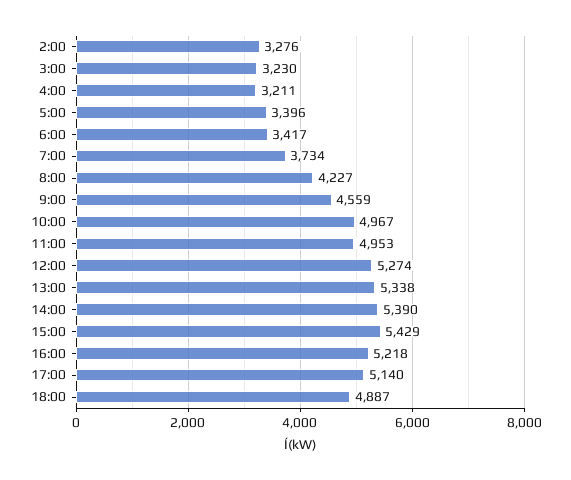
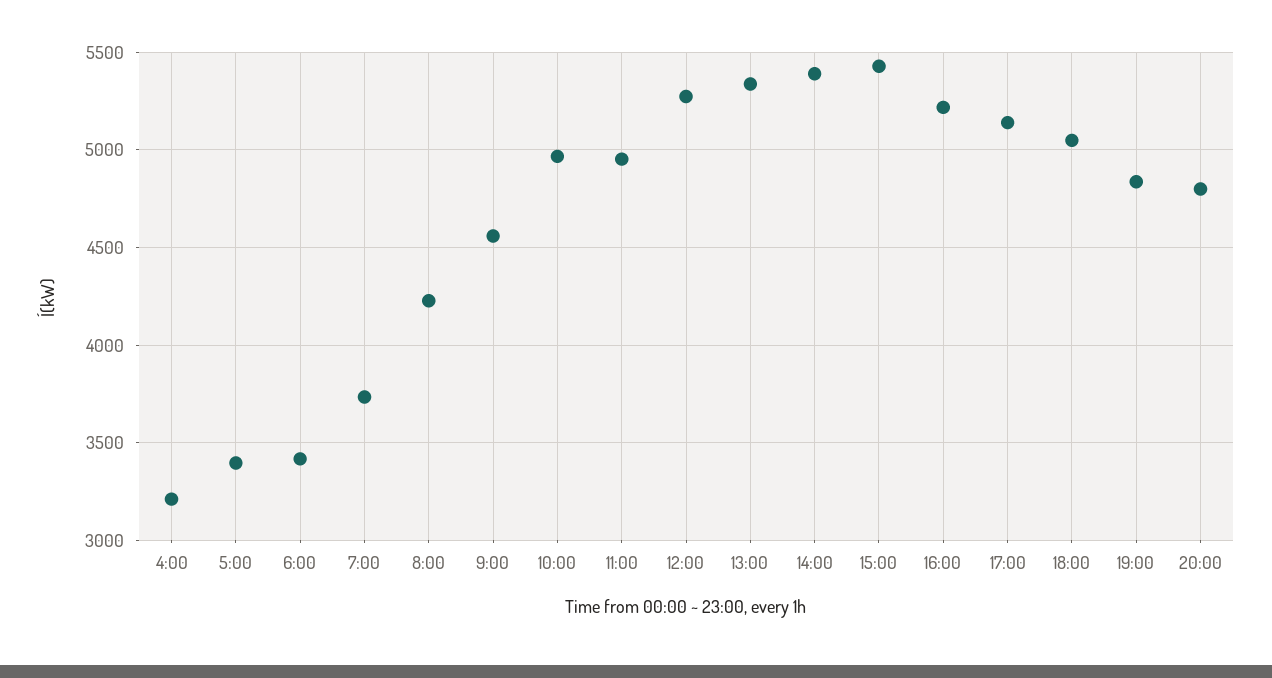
2:00: 3276 -> none
3:00: 3230 -> none
18:00: 4887 -> 5050
19:00: none -> 4850
20:00: none -> 4800

